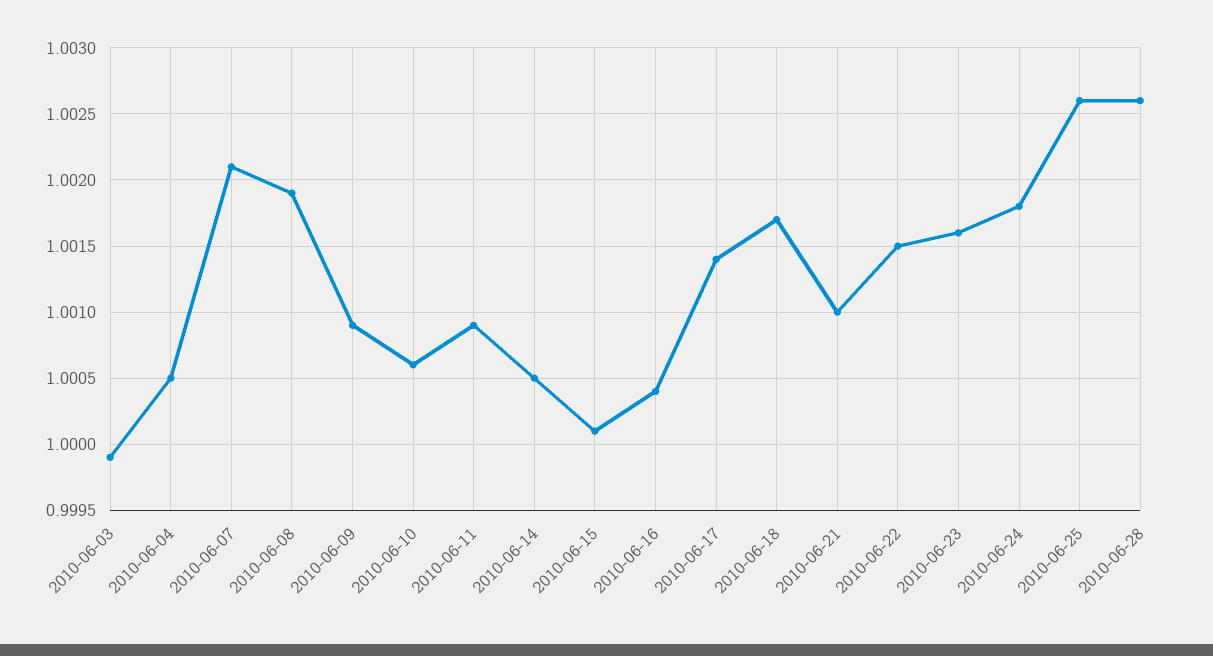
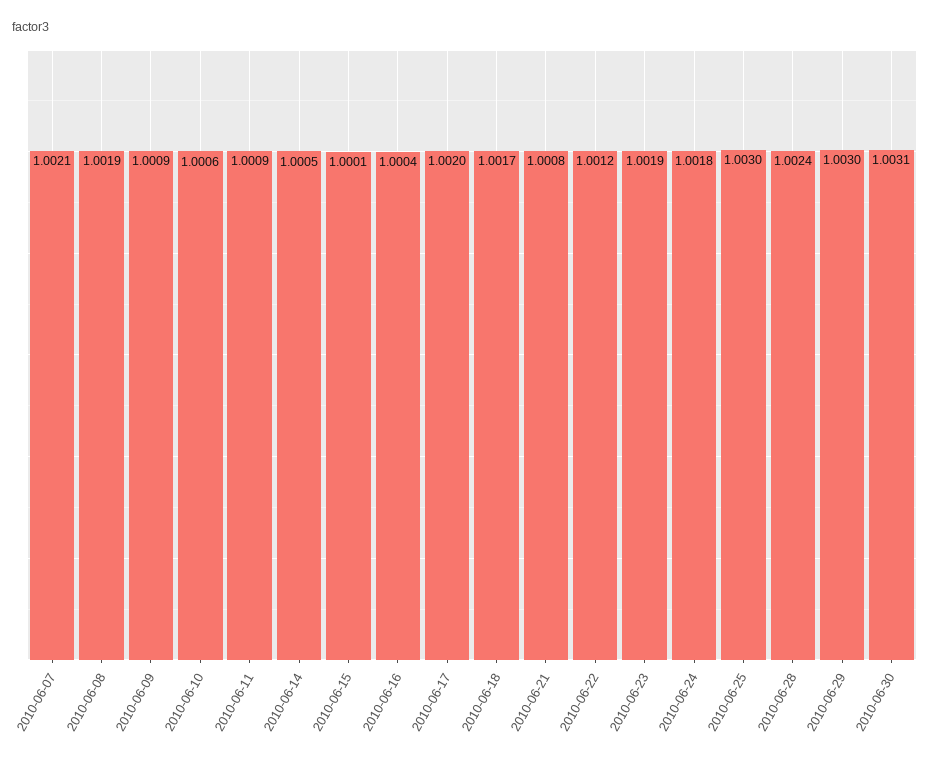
2010-06-03: 0.9999 -> none
2010-06-04: 1.0005 -> none
2010-06-17: 1.0014 -> 1.002
2010-06-21: 1.001 -> 1.0008
2010-06-22: 1.0015 -> 1.0012
2010-06-23: 1.0016 -> 1.0019
2010-06-25: 1.0026 -> 1.003
2010-06-28: 1.0026 -> 1.0024
2010-06-29: none -> 1.003
2010-06-30: none -> 1.0031

